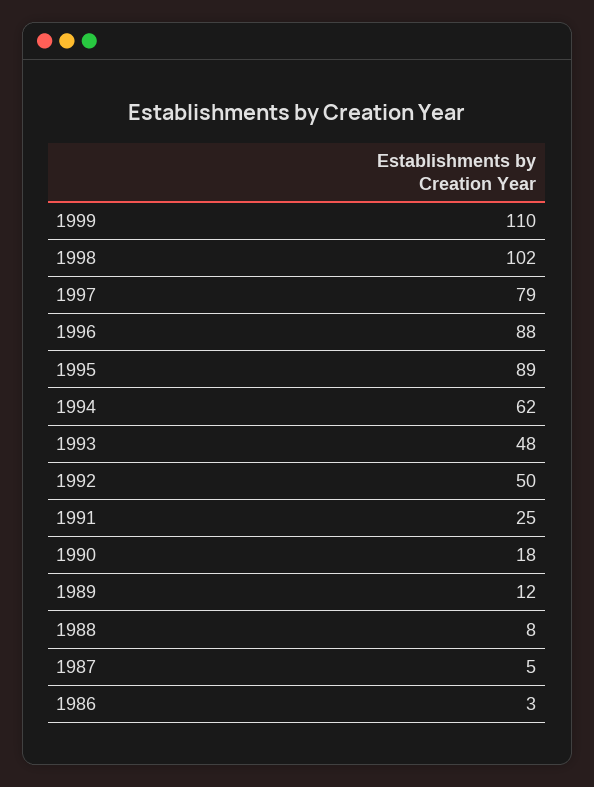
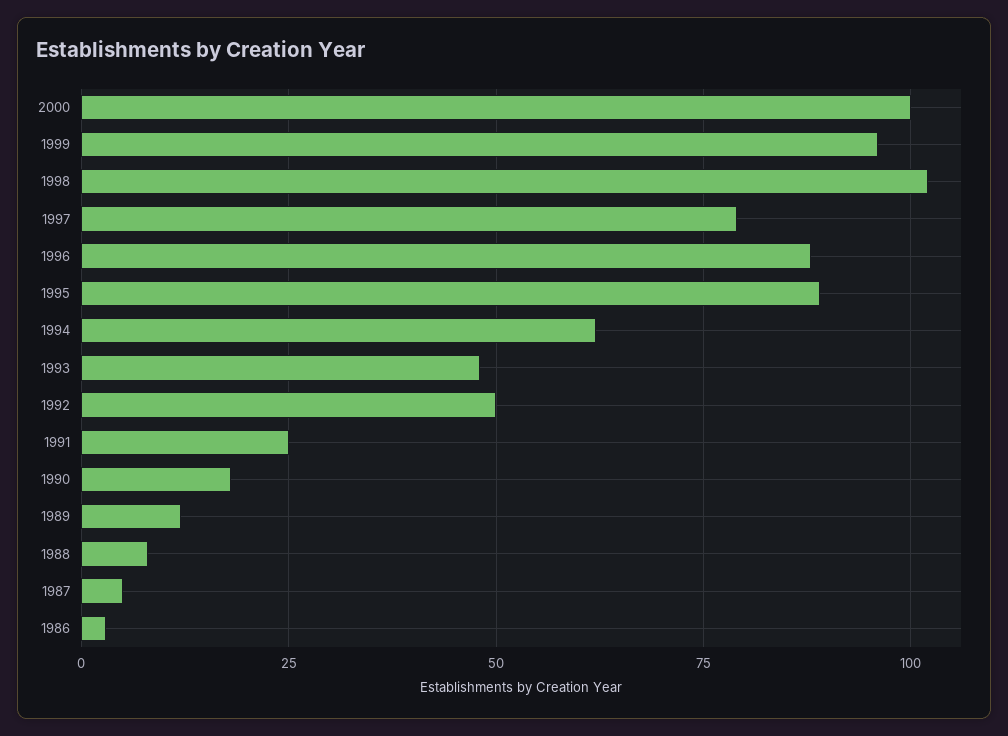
1999: 110 -> 95
2000: none -> 100

